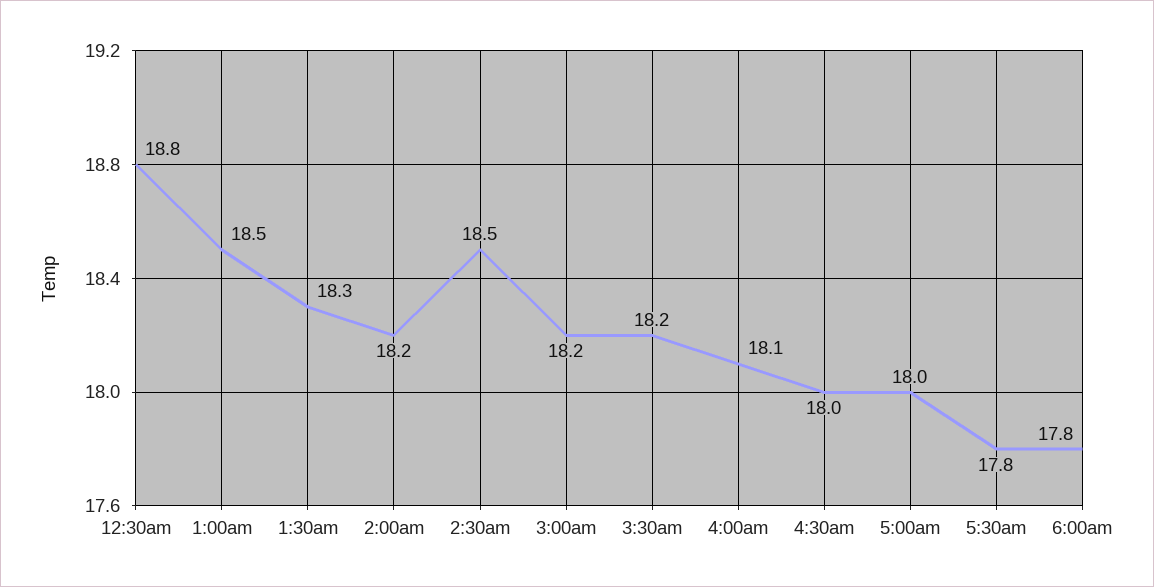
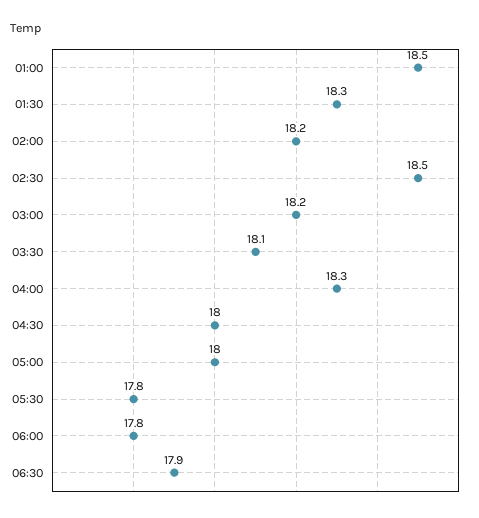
12:30am: 18.8 -> none
3:30am: 18.2 -> 18.1
4:00am: 18.1 -> 18.3
06:30: none -> 17.9

